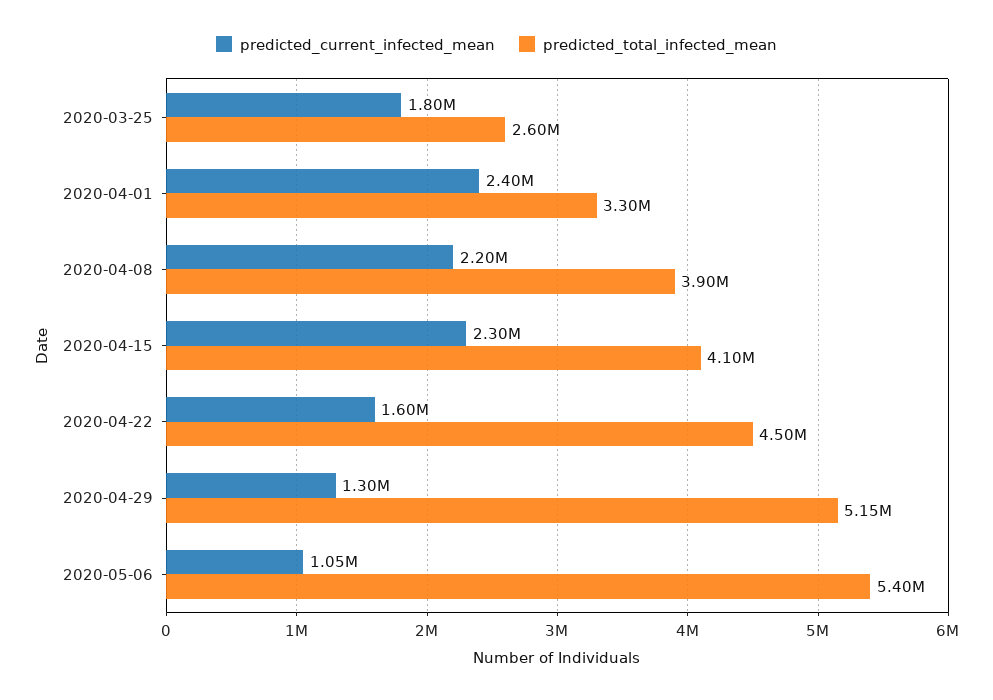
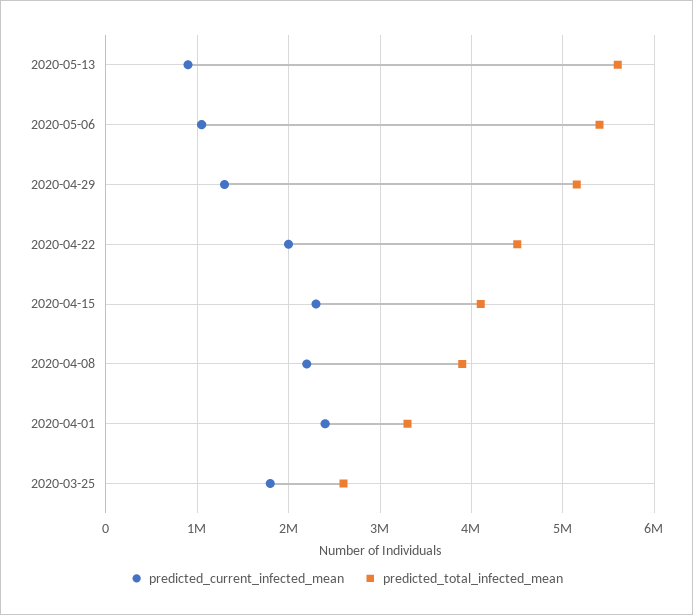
predicted_current_infected_mean, 2020-04-22: 1600000 -> 2000000
predicted_current_infected_mean, 2020-05-13: none -> 900000
predicted_total_infected_mean, 2020-05-13: none -> 5600000

